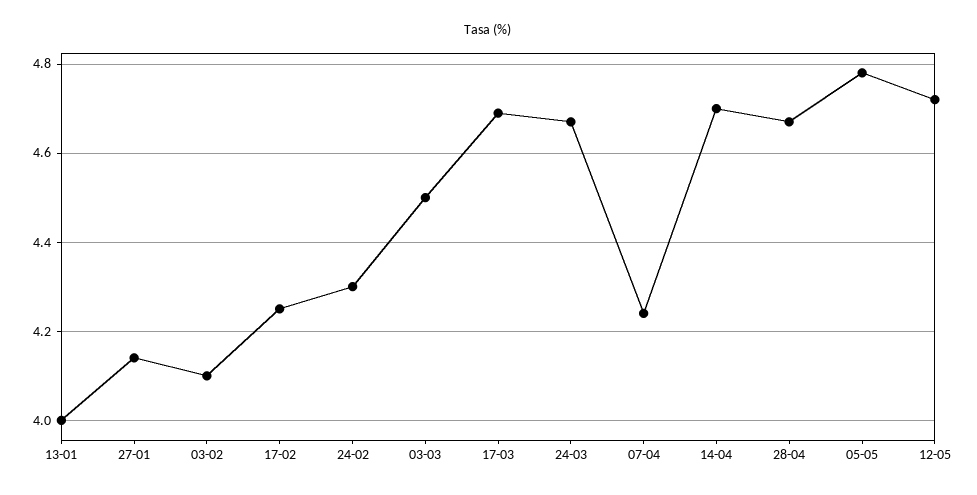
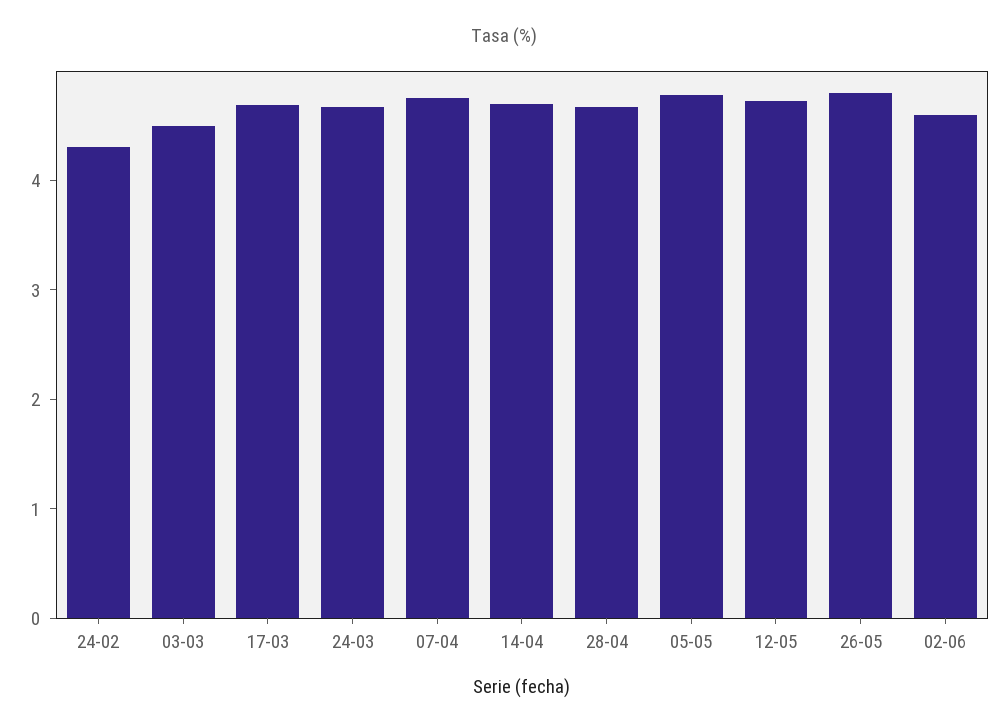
13-01: 4 -> none
27-01: 4.15 -> none
03-02: 4.1 -> none
17-02: 4.25 -> none
07-04: 4.25 -> 4.8
26-05: none -> 4.8
02-06: none -> 4.6

